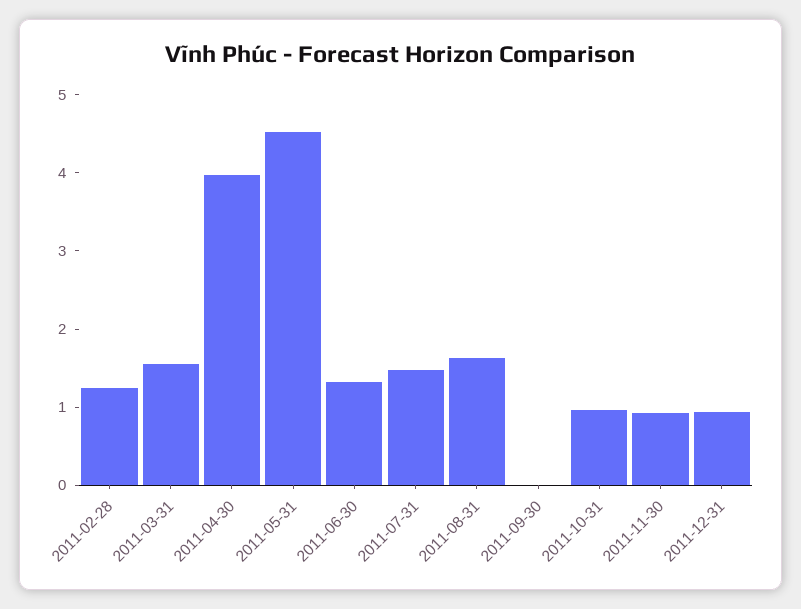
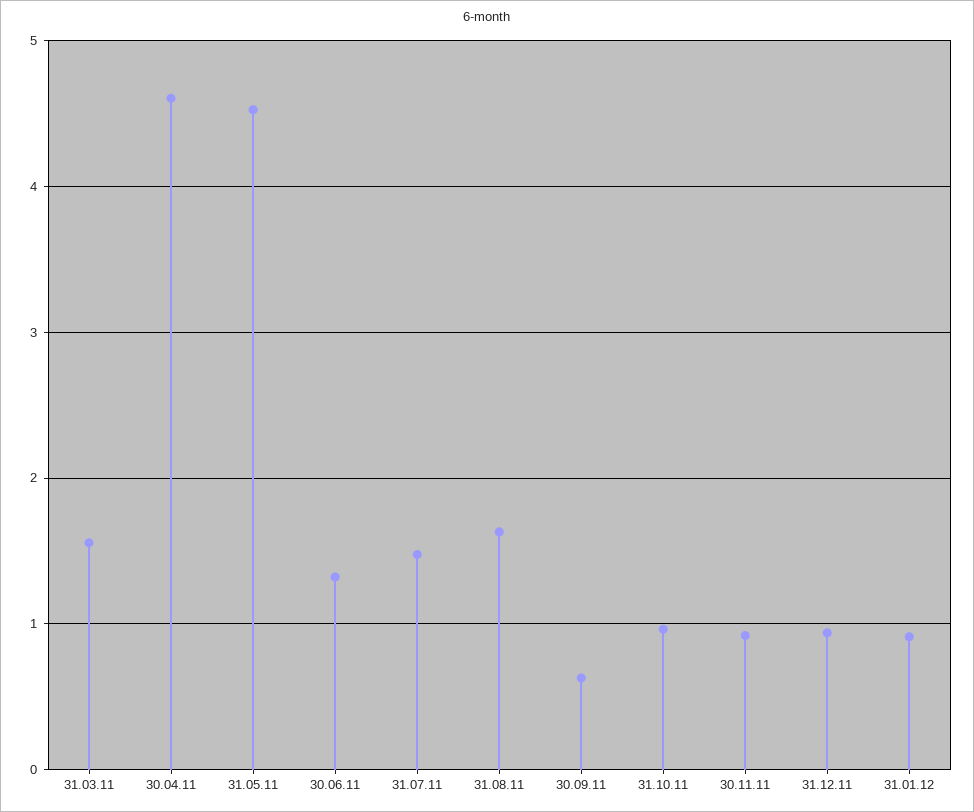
2011-02-28: 1.2 -> none
2011-04-30: 4 -> 4.6
2011-09-30: 0 -> 0.6
31.01.12: none -> 0.9

